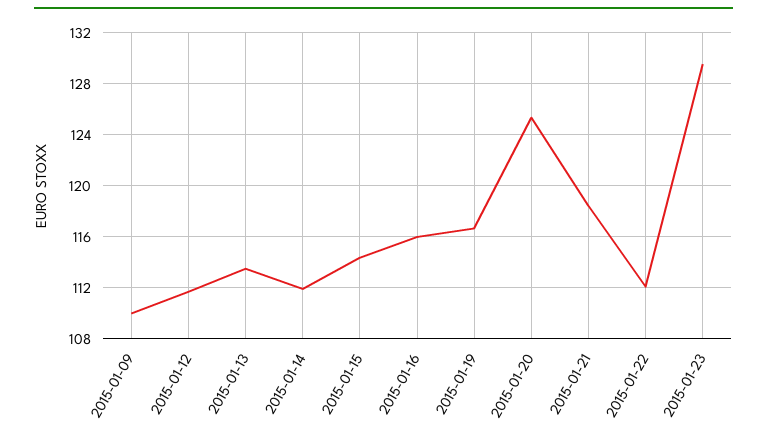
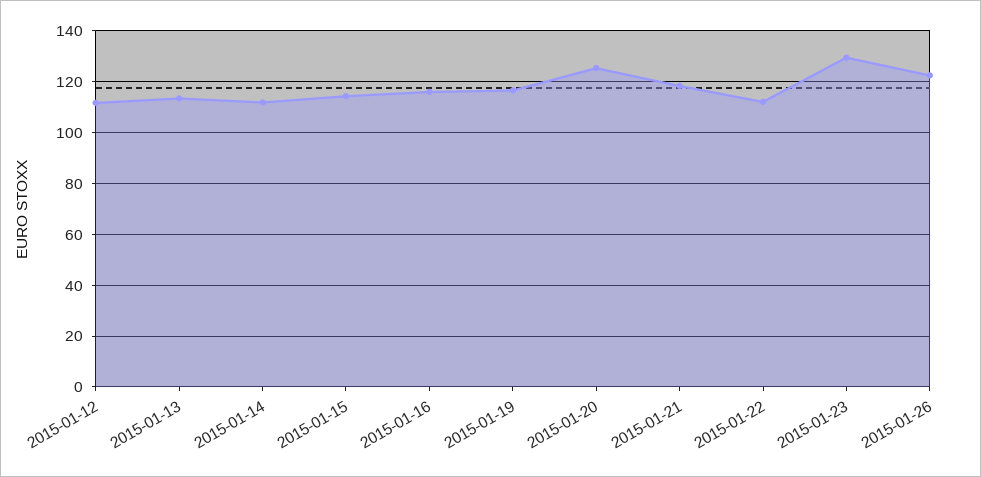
2015-01-09: 110 -> none
2015-01-26: none -> 122.5

